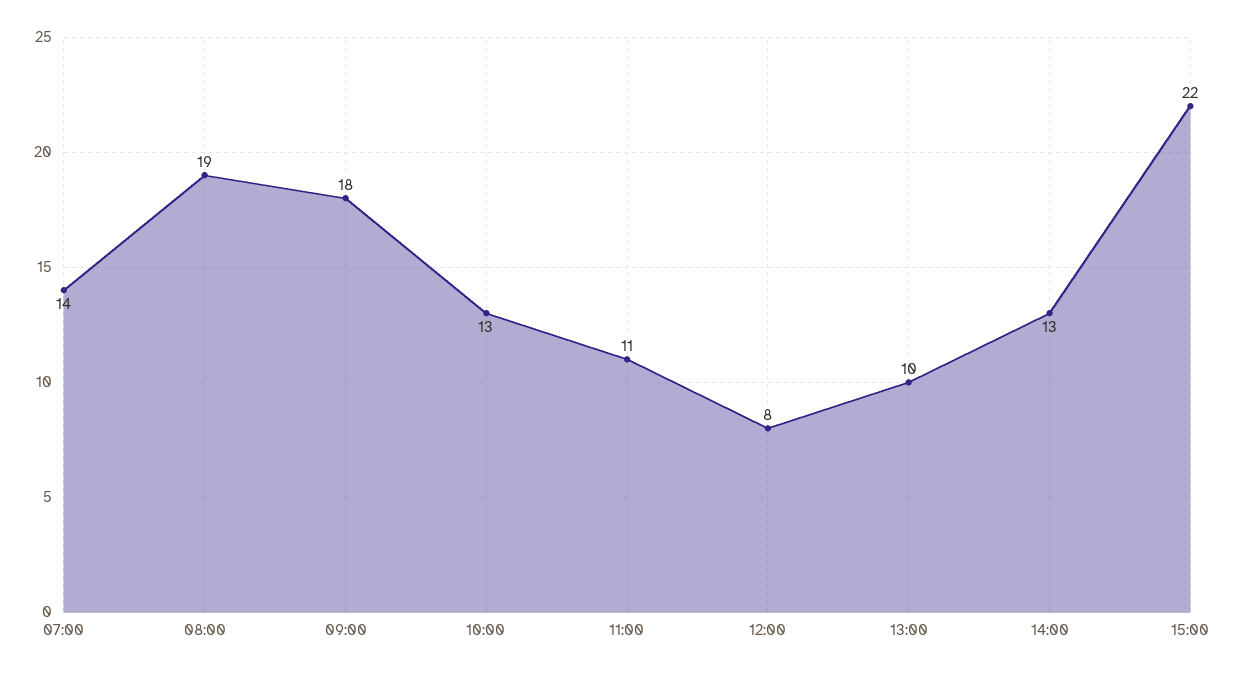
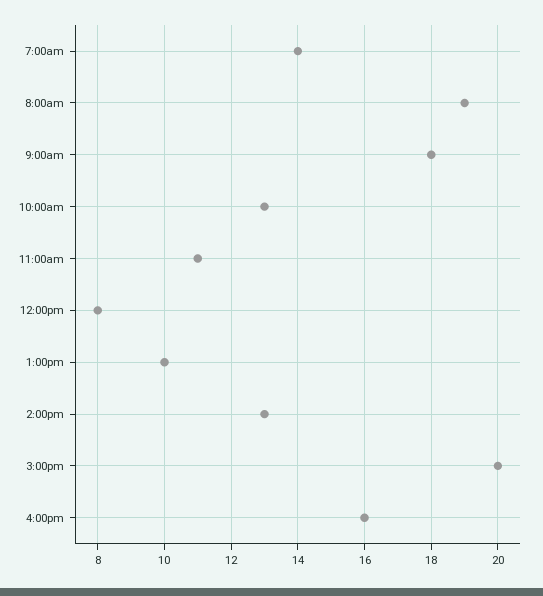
15:00: 22 -> 20
4:00pm: none -> 16

